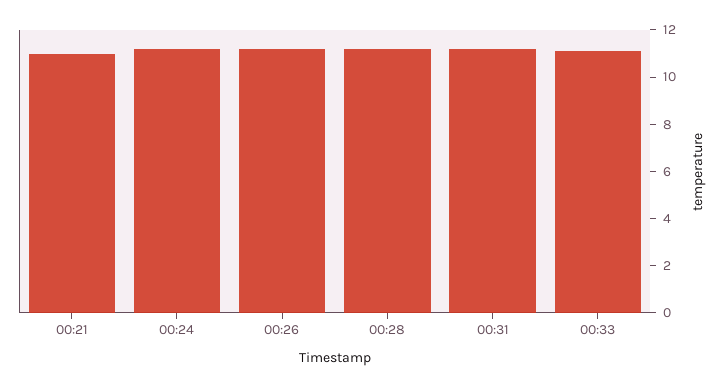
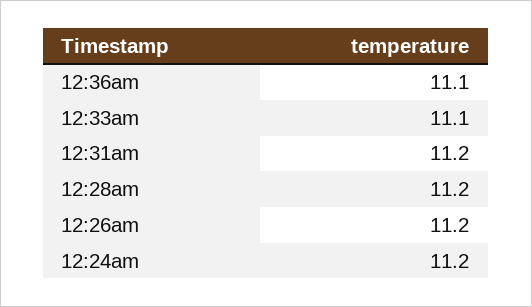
00:21: 11 -> none
12:36am: none -> 11.1

